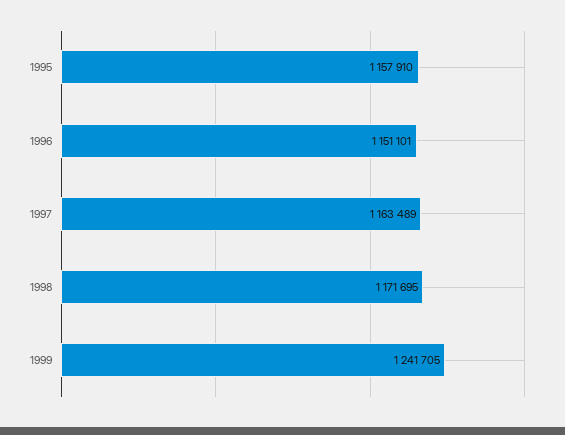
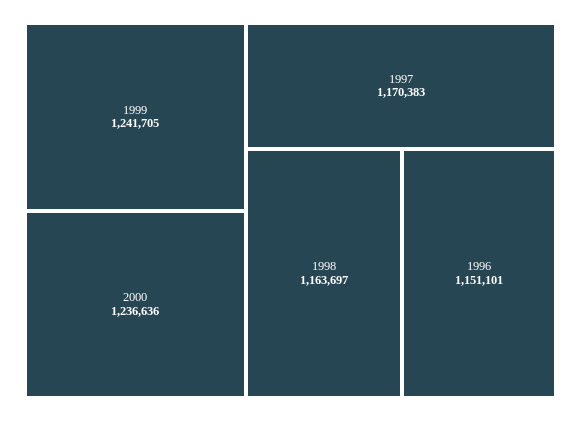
1995: 1157910 -> none
1997: 1163489 -> 1170383
1998: 1171695 -> 1163697
2000: none -> 1236636

